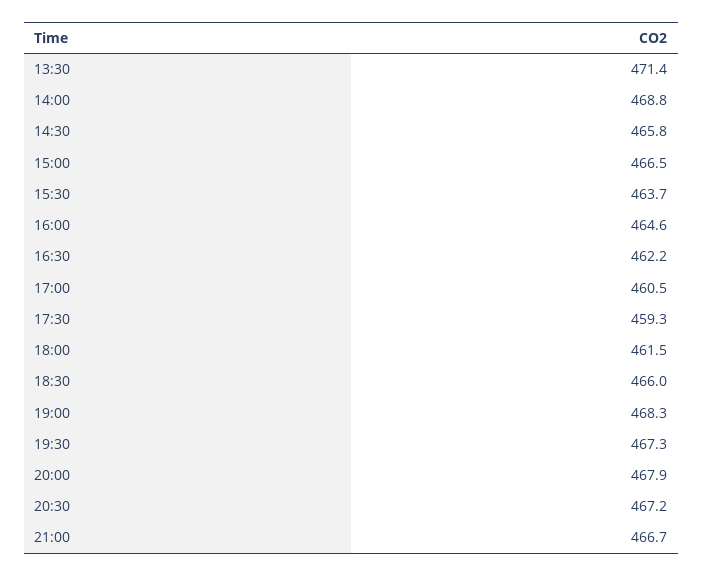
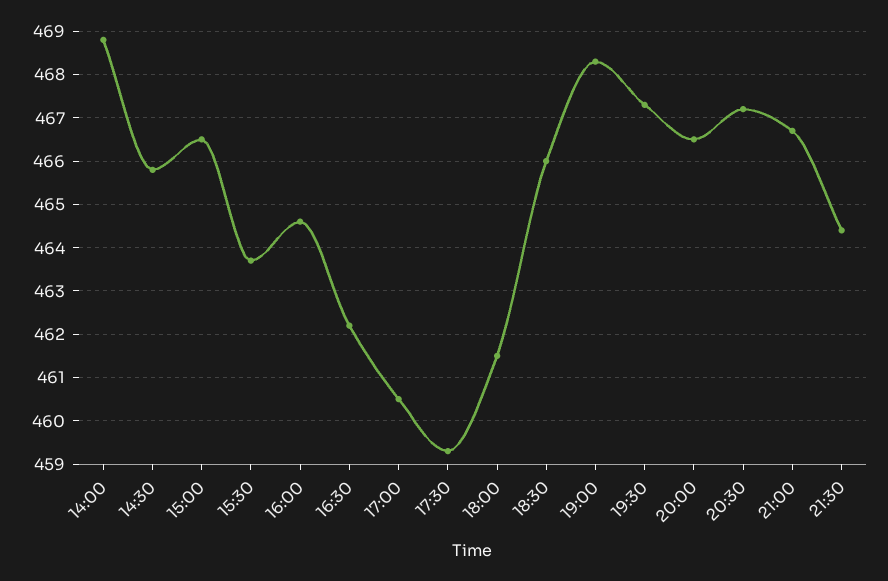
13:30: 471.4 -> none
20:00: 467.9 -> 466.5
21:30: none -> 464.5

